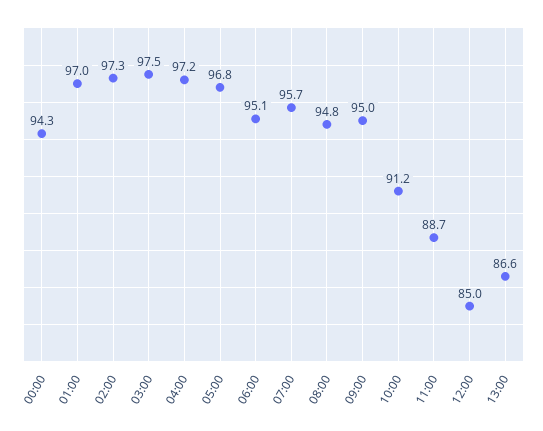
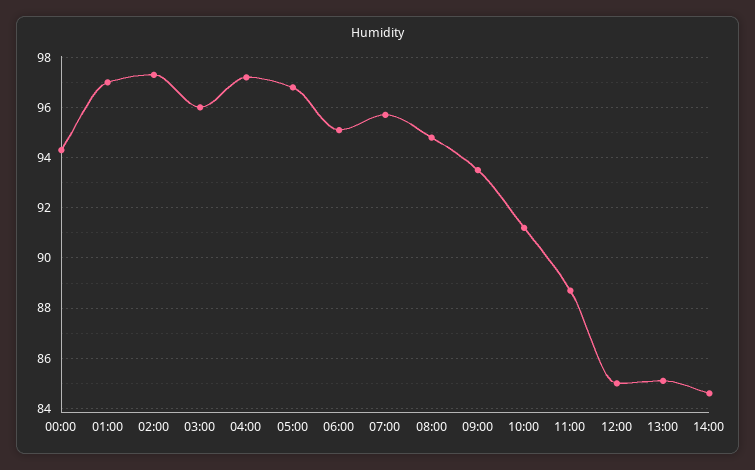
03:00: 97.5 -> 96
09:00: 95 -> 93.5
13:00: 86.6 -> 85
14:00: none -> 84.5

